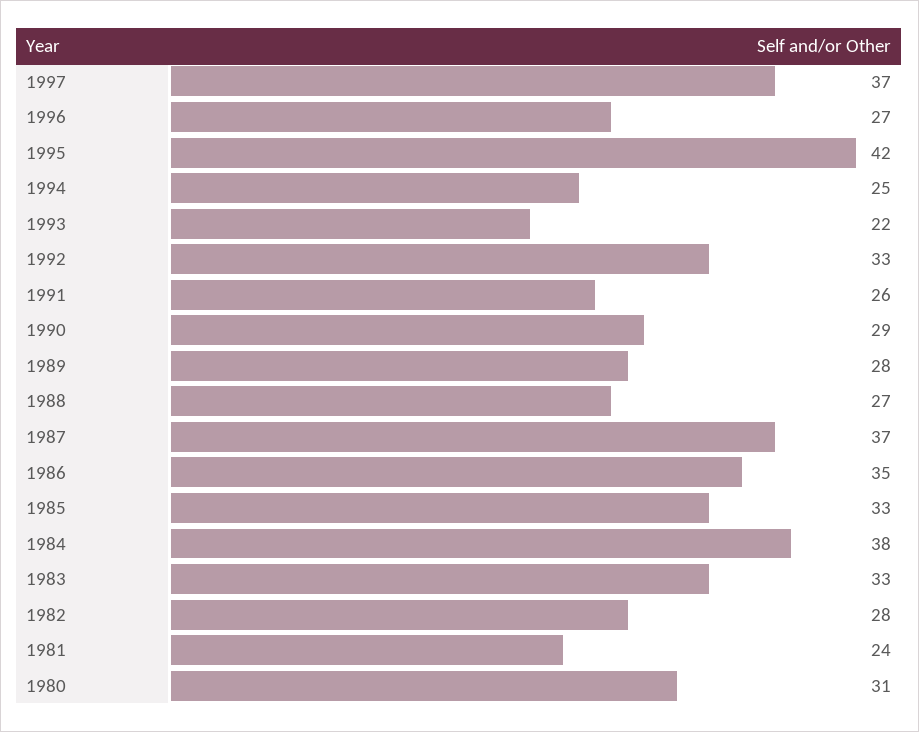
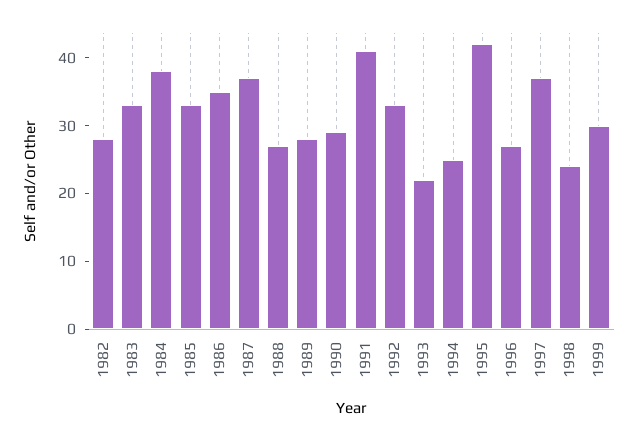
1991: 26 -> 40
1981: 24 -> none
1980: 31 -> none
1998: none -> 25
1999: none -> 30

